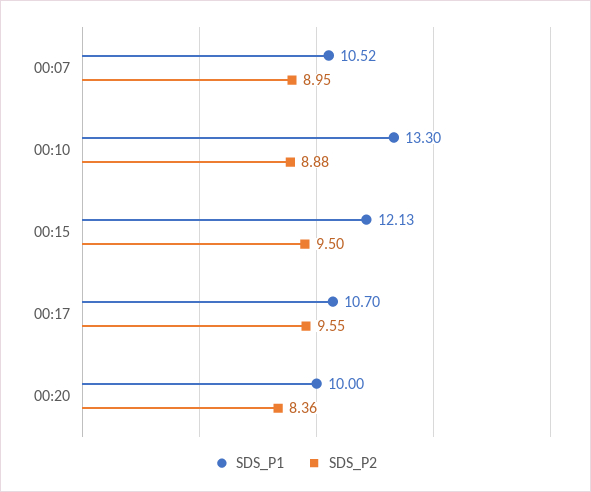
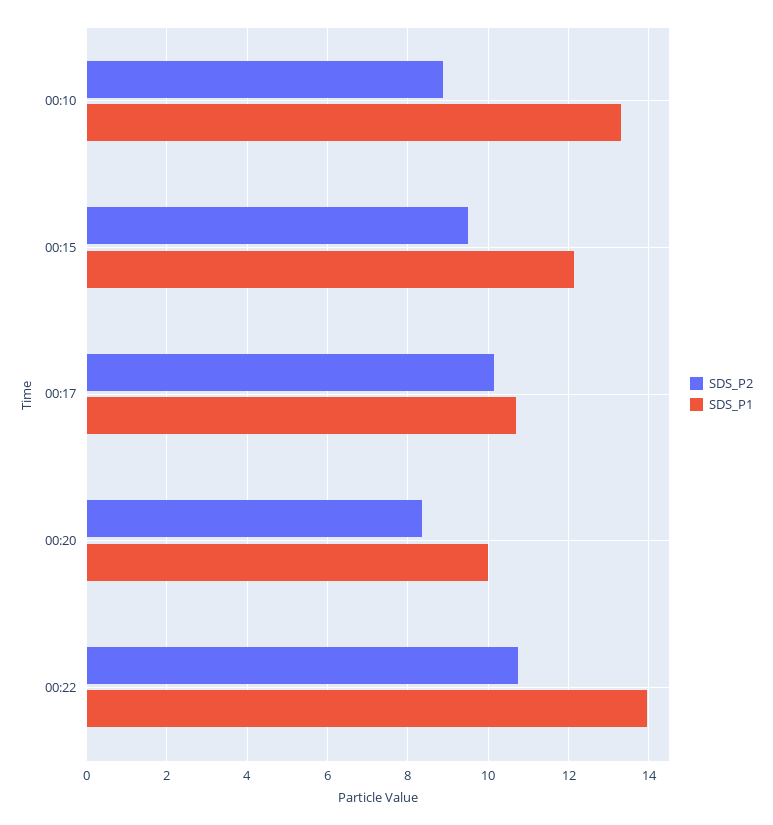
SDS_P1, 00:07: 10.52 -> none
SDS_P2, 00:07: 8.95 -> none
SDS_P2, 00:17: 9.55 -> 10.2
SDS_P2, 00:22: none -> 10.8
SDS_P1, 00:22: none -> 14

